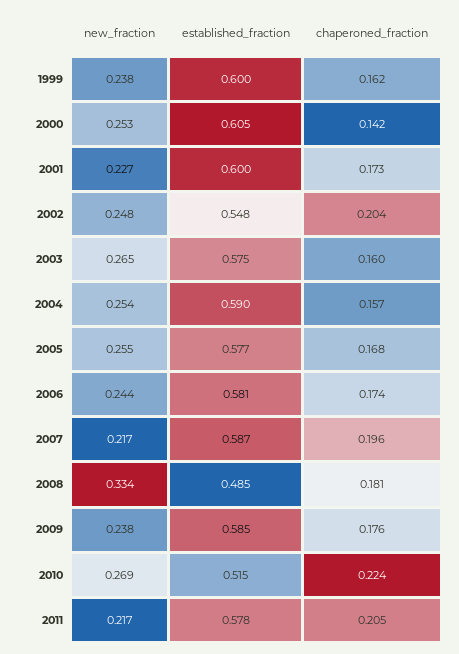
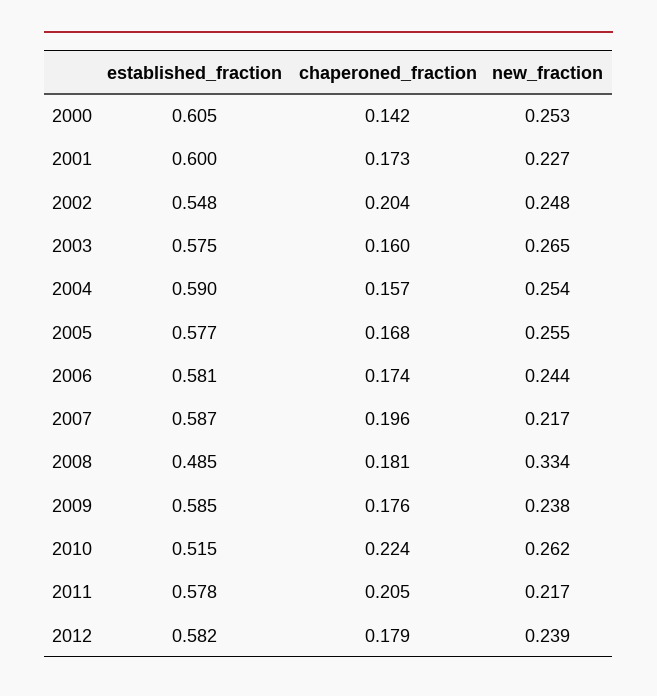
new_fraction, 1999: 0.238 -> none
established_fraction, 1999: 0.6 -> none
chaperoned_fraction, 1999: 0.162 -> none
new_fraction, 2010: 0.269 -> 0.262
established_fraction, 2012: none -> 0.582
chaperoned_fraction, 2012: none -> 0.179
new_fraction, 2012: none -> 0.239

